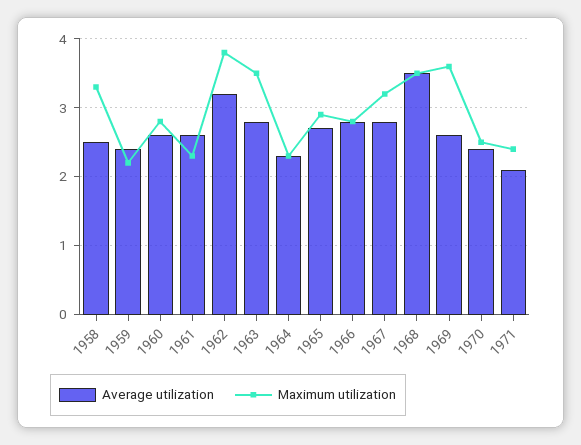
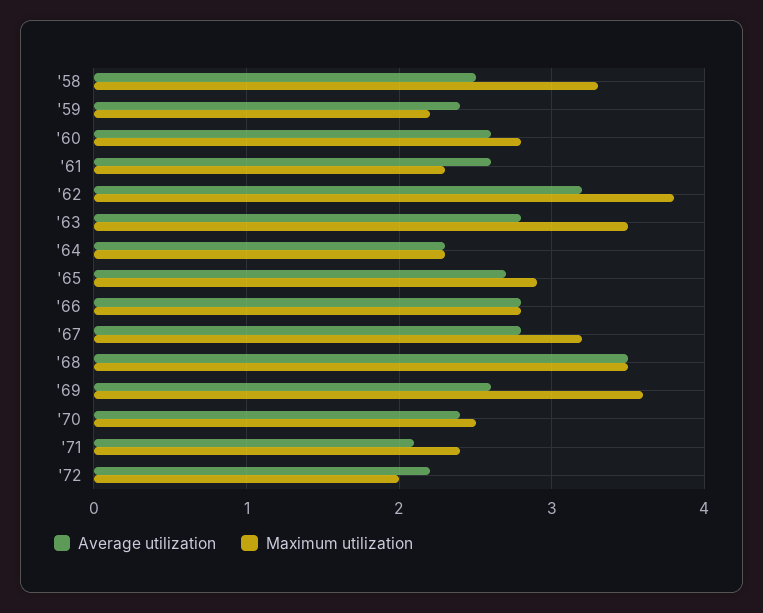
Average utilization, '72: none -> 2.2
Maximum utilization, '72: none -> 2

